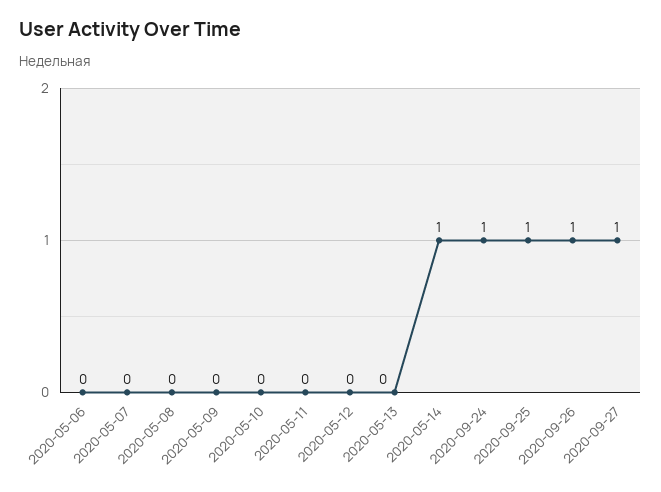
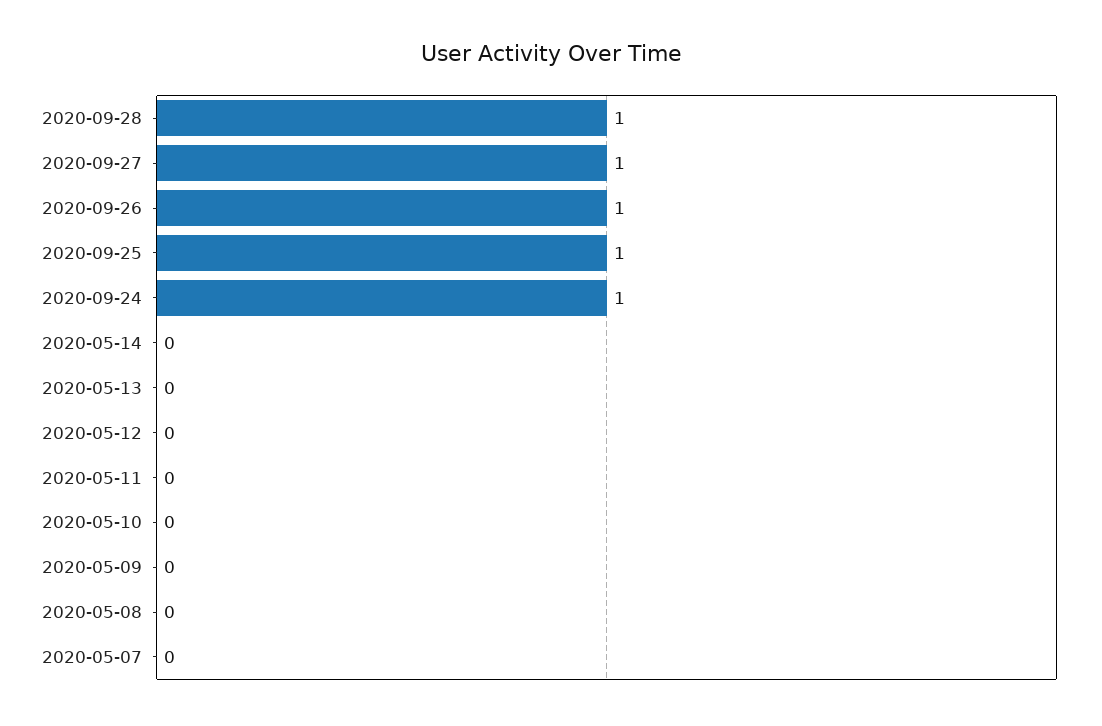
2020-05-06: 0 -> none
2020-05-14: 1 -> 0
2020-09-28: none -> 1

